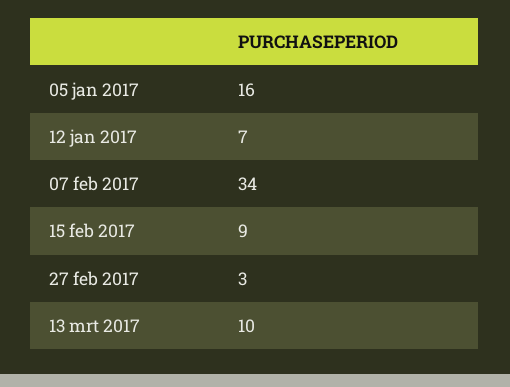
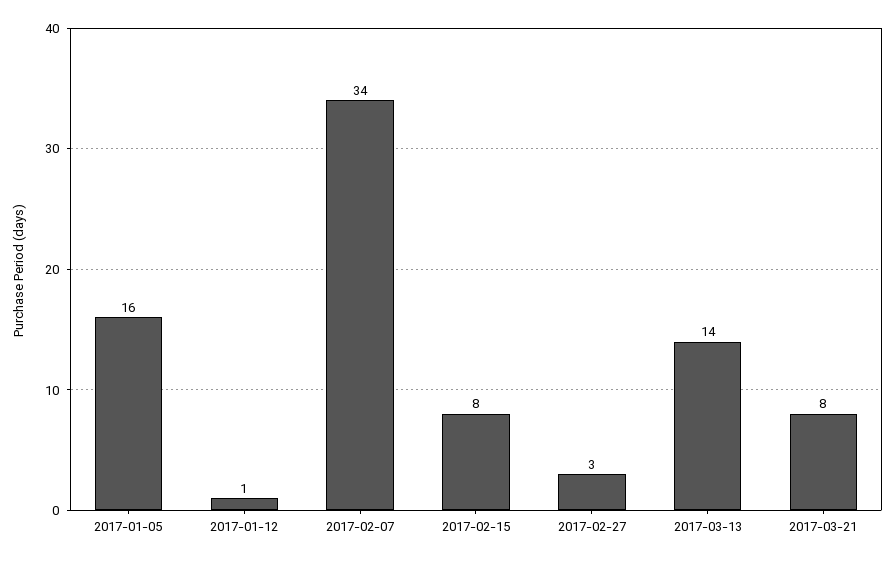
12 jan 2017: 7 -> 1
15 feb 2017: 9 -> 8
13 mrt 2017: 10 -> 14
2017-03-21: none -> 8

